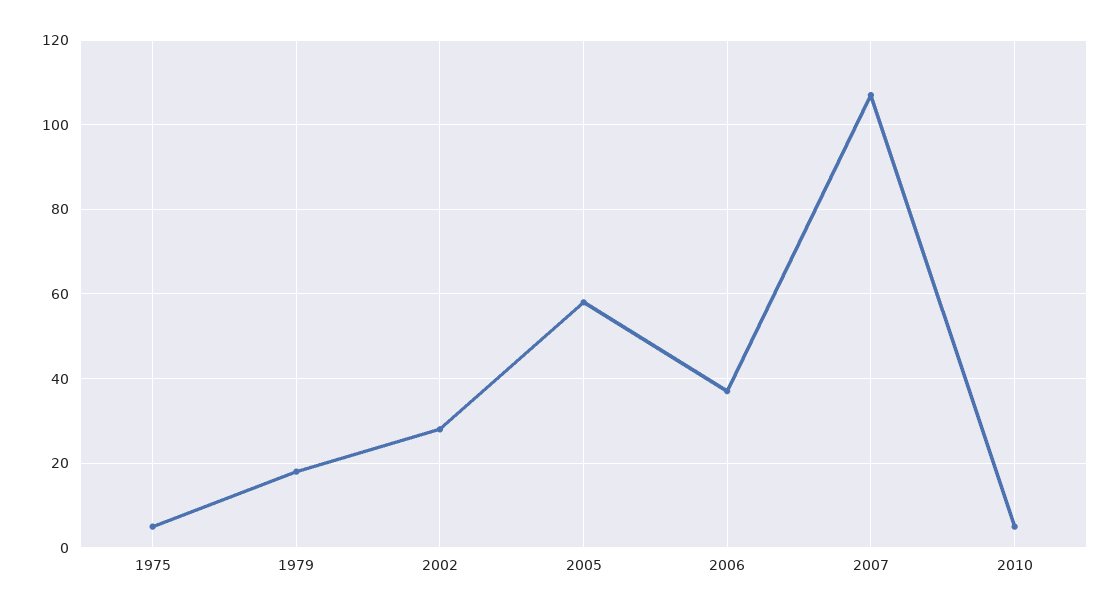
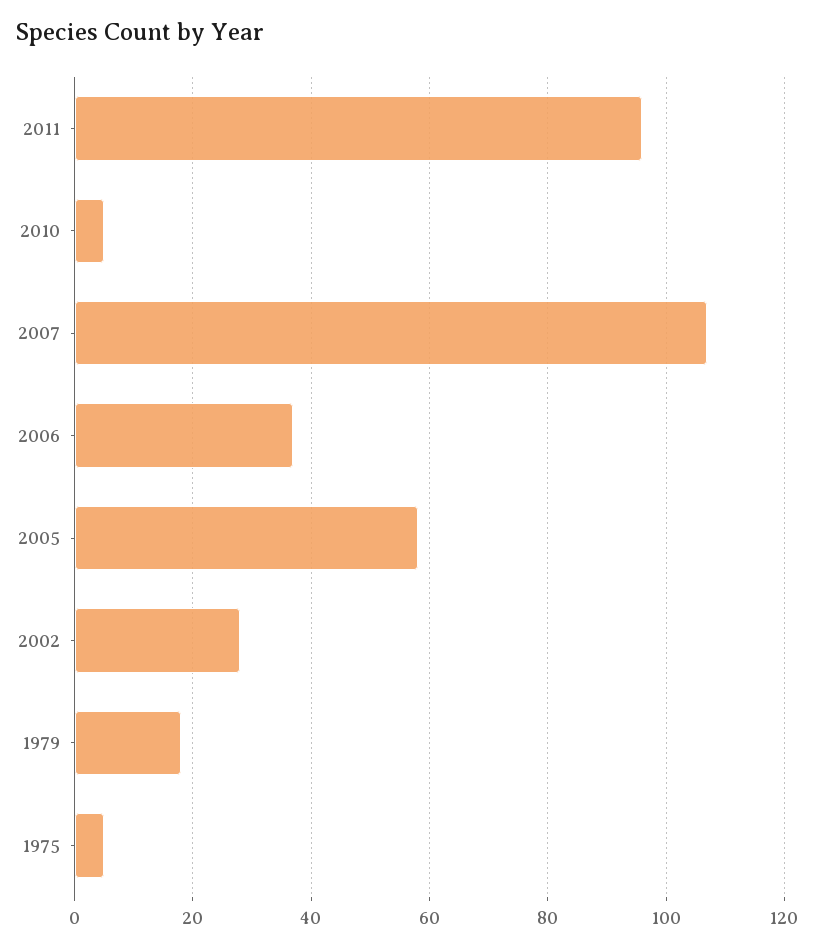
2011: none -> 95

